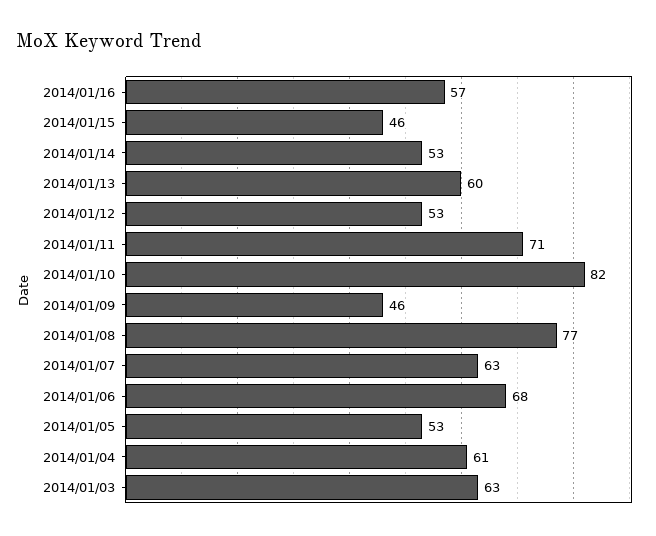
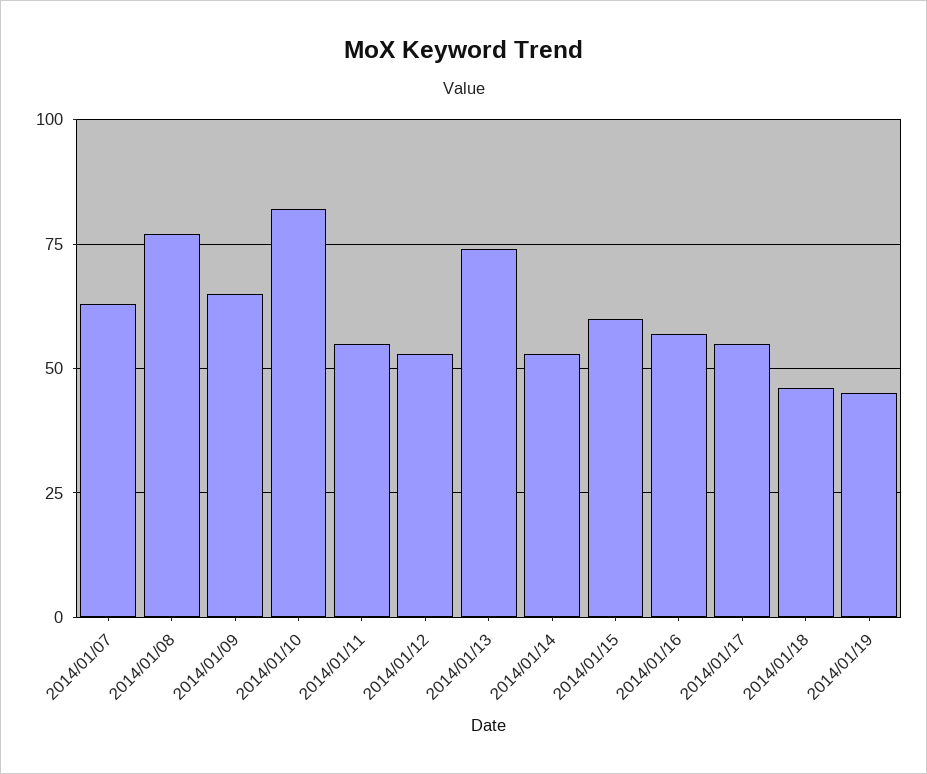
2014/01/15: 46 -> 60
2014/01/13: 60 -> 75
2014/01/11: 71 -> 55
2014/01/09: 46 -> 65
2014/01/06: 68 -> none
2014/01/05: 53 -> none
2014/01/04: 61 -> none
2014/01/03: 63 -> none
2014/01/17: none -> 55
2014/01/18: none -> 45
2014/01/19: none -> 45

